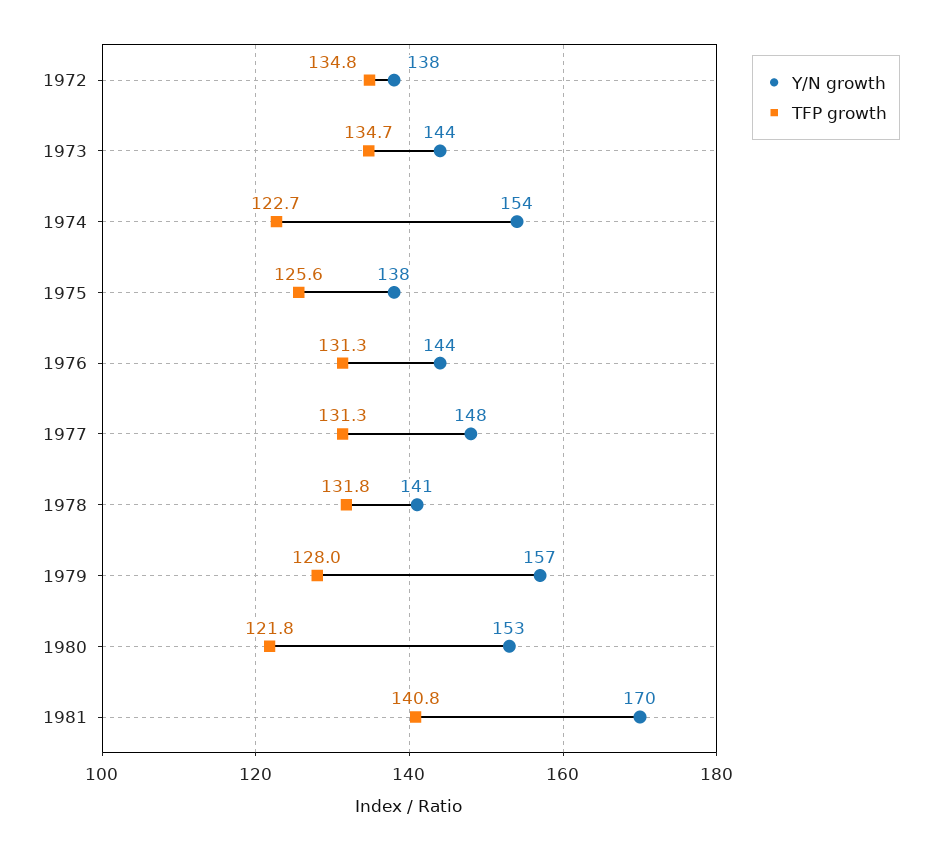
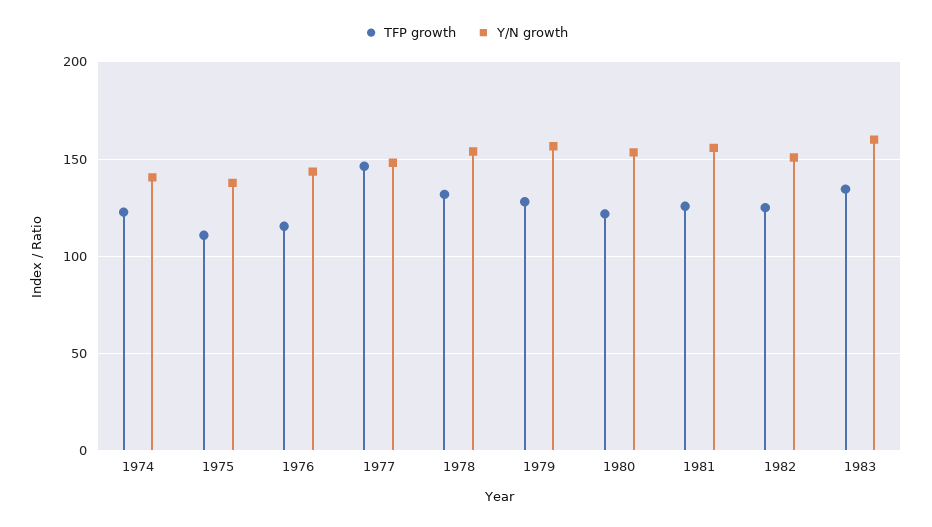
Y/N growth, 1972: 138 -> none
TFP growth, 1972: 134.8 -> none
Y/N growth, 1973: 144 -> none
TFP growth, 1973: 134.7 -> none
Y/N growth, 1974: 154 -> 140
TFP growth, 1975: 125.6 -> 110
TFP growth, 1976: 131.3 -> 115
TFP growth, 1977: 131.3 -> 145
Y/N growth, 1978: 141 -> 155
Y/N growth, 1981: 170 -> 155
TFP growth, 1981: 140.8 -> 125
TFP growth, 1982: none -> 125
Y/N growth, 1982: none -> 150
TFP growth, 1983: none -> 135
Y/N growth, 1983: none -> 160

